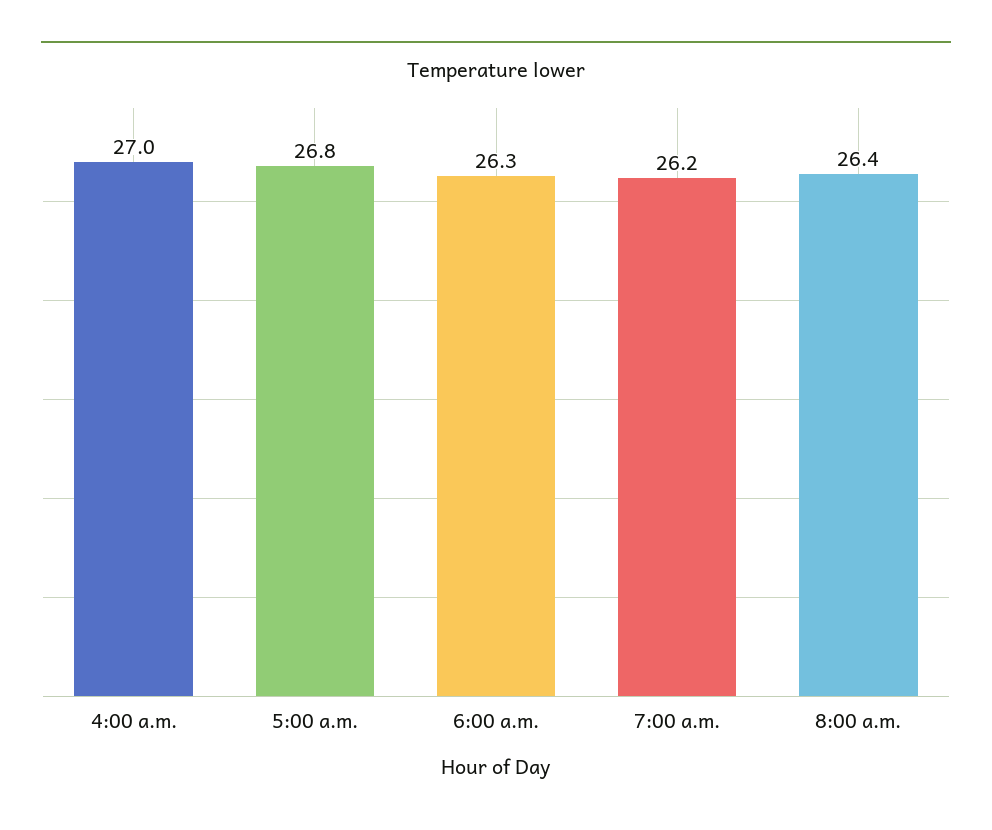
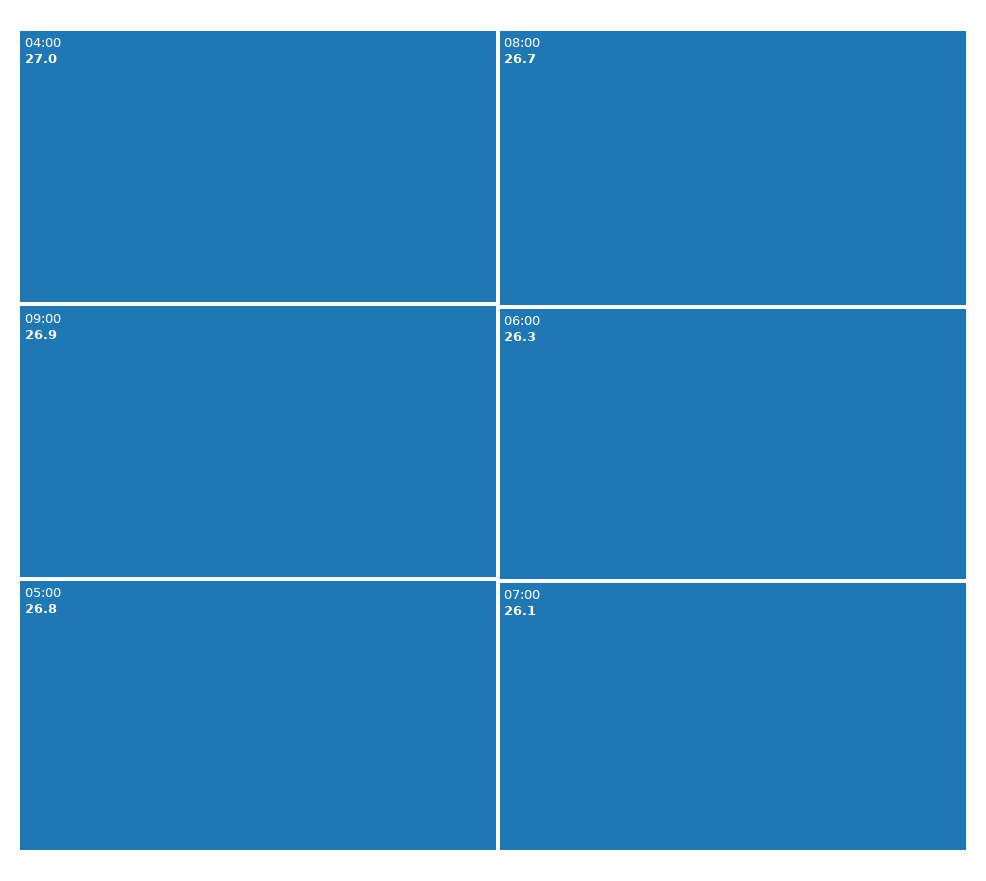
7:00 a.m.: 26.2 -> 26.1
8:00 a.m.: 26.4 -> 26.7
09:00: none -> 26.9

